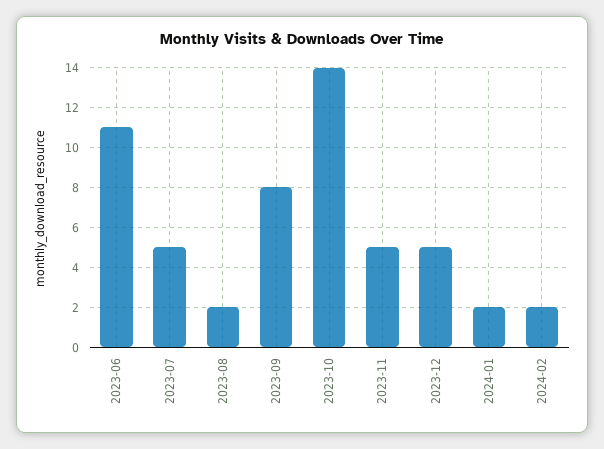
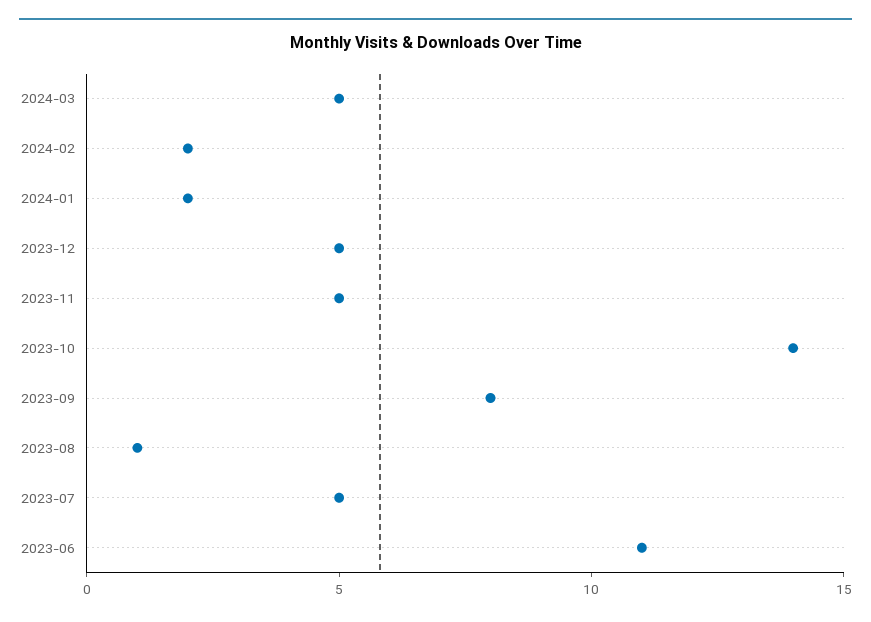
2023-08: 2 -> 1
2024-03: none -> 5

